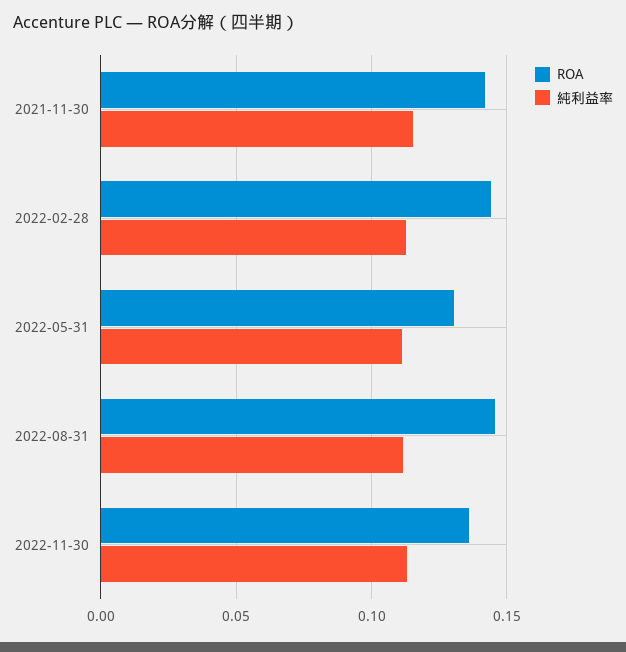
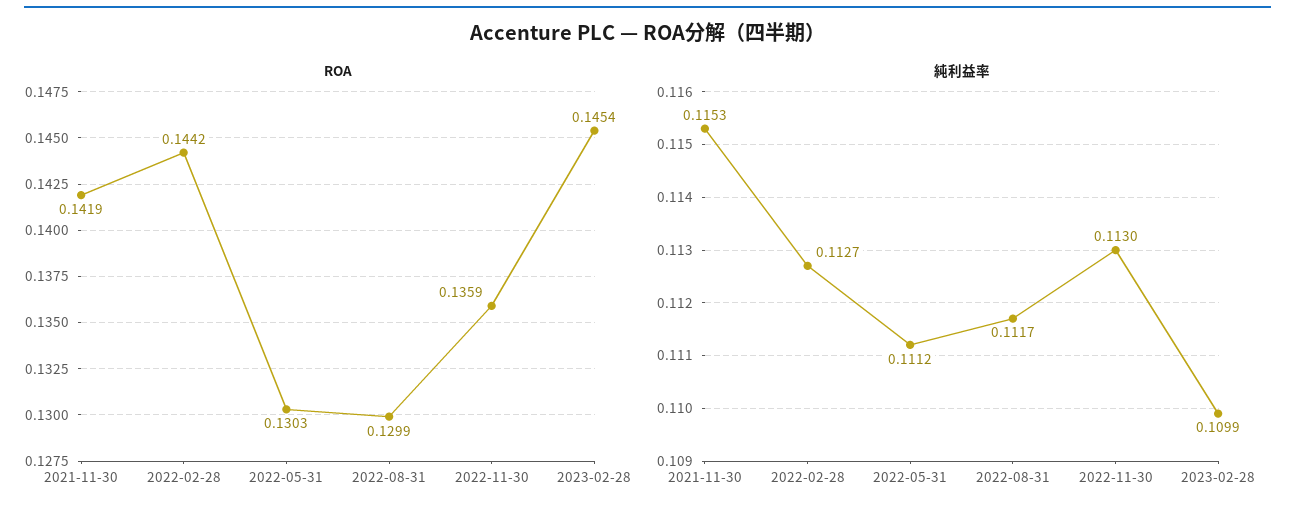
ROA, 2022-08-31: 0.145 -> 0.1299
ROA, 2023-02-28: none -> 0.1454
純利益率, 2023-02-28: none -> 0.1099

